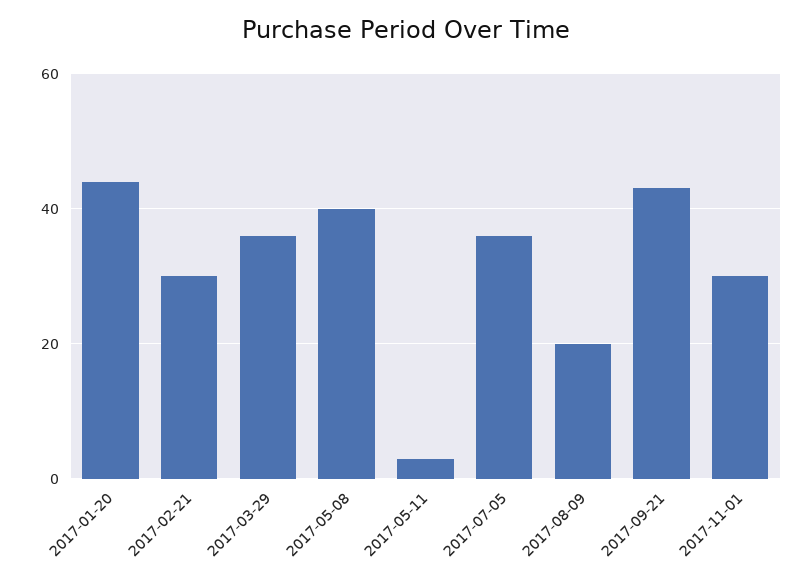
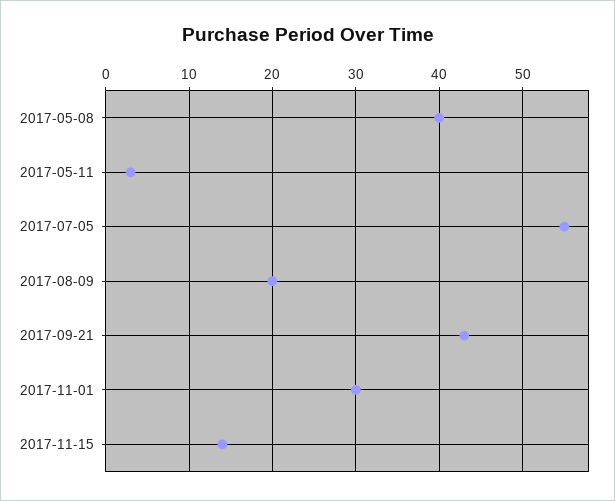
2017-01-20: 45 -> none
2017-02-21: 30 -> none
2017-03-29: 35 -> none
2017-07-05: 35 -> 55
2017-11-15: none -> 14

